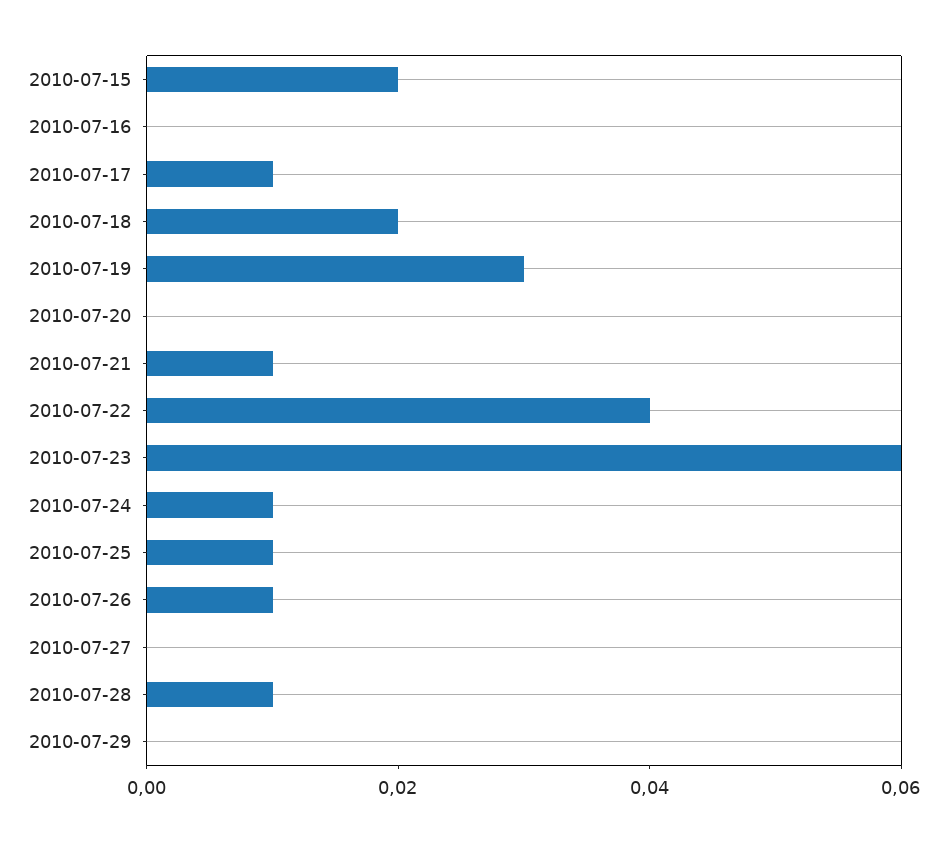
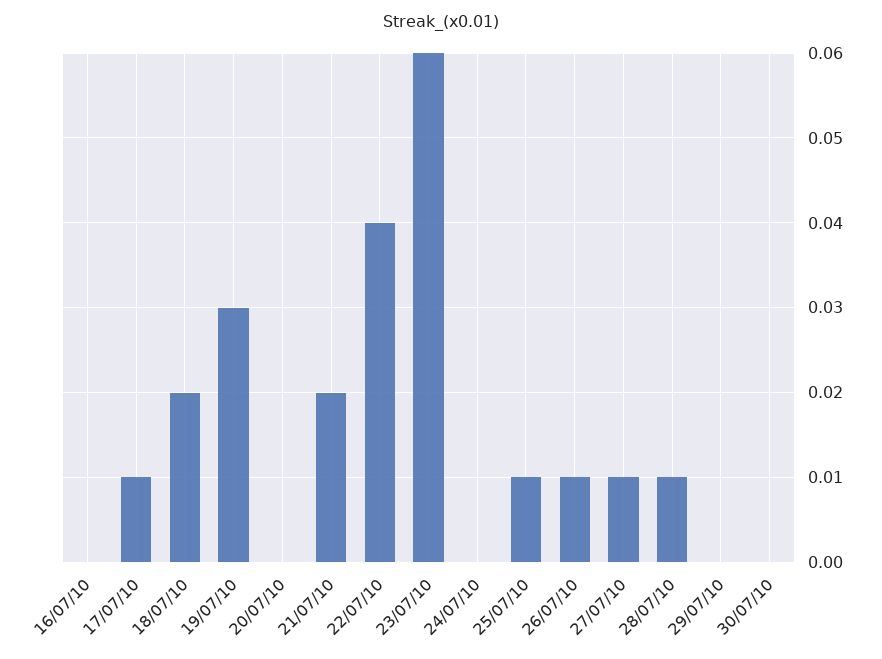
2010-07-15: 0.02 -> none
2010-07-21: 0.01 -> 0.02
2010-07-24: 0.01 -> 0
2010-07-27: 0 -> 0.01
30/07/10: none -> 0

